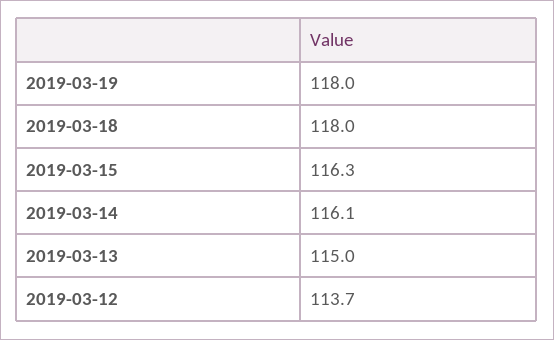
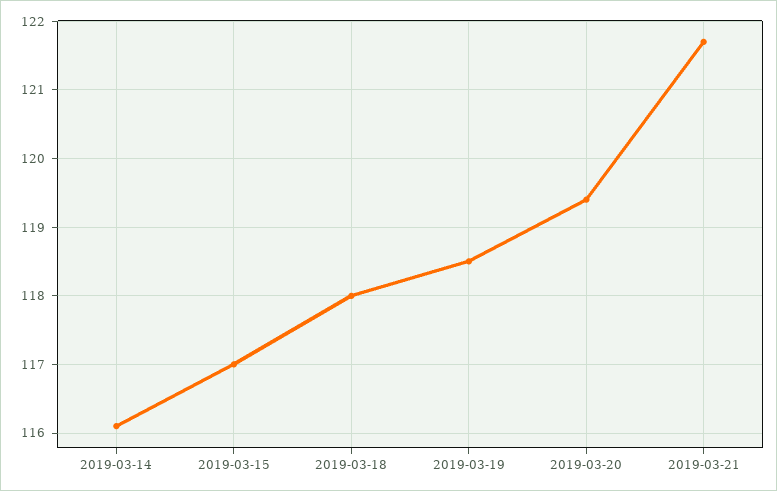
2019-03-19: 118 -> 118.5
2019-03-15: 116.3 -> 117
2019-03-13: 115 -> none
2019-03-12: 113.7 -> none
2019-03-20: none -> 119.4
2019-03-21: none -> 121.7

